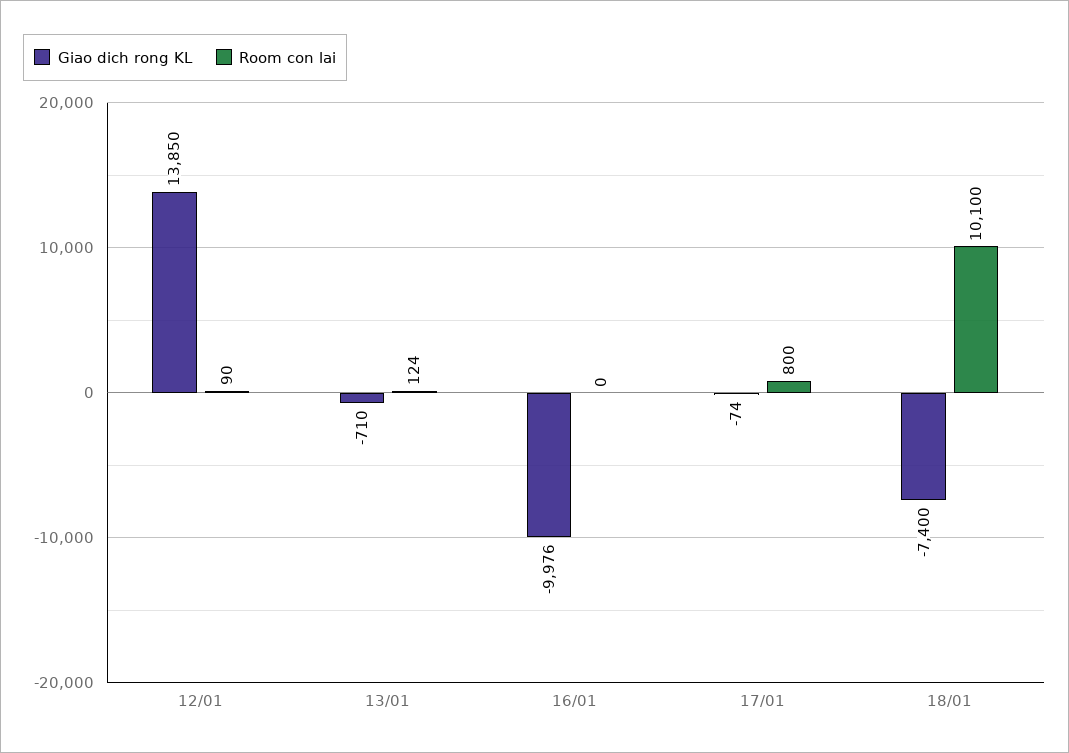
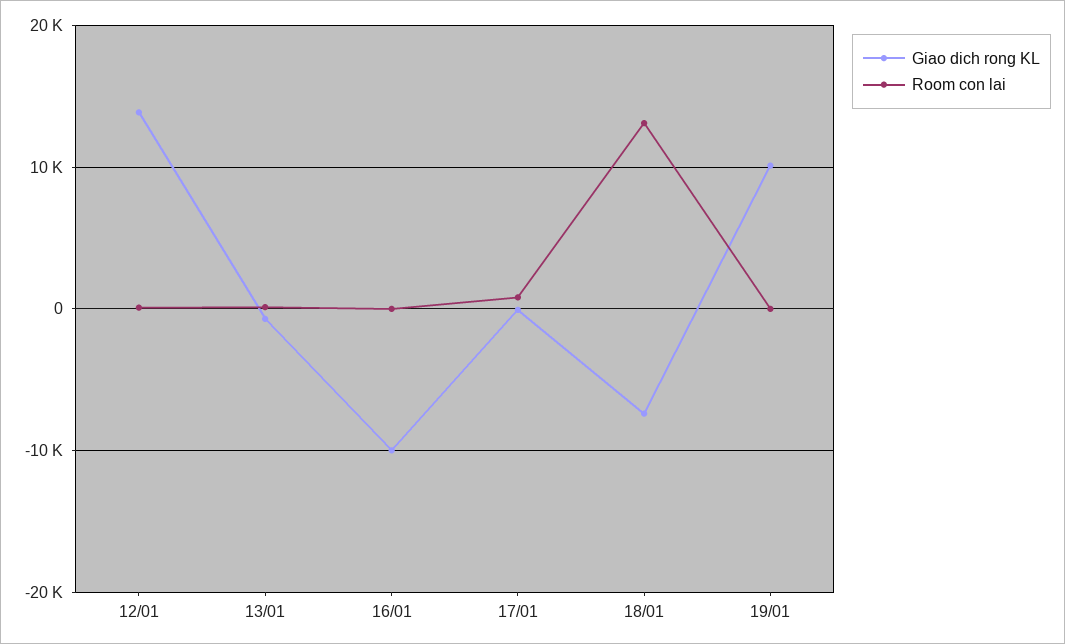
Room con lai, 18/01: 10100 -> 13000
Giao dich rong KL, 19/01: none -> 10000
Room con lai, 19/01: none -> 0

